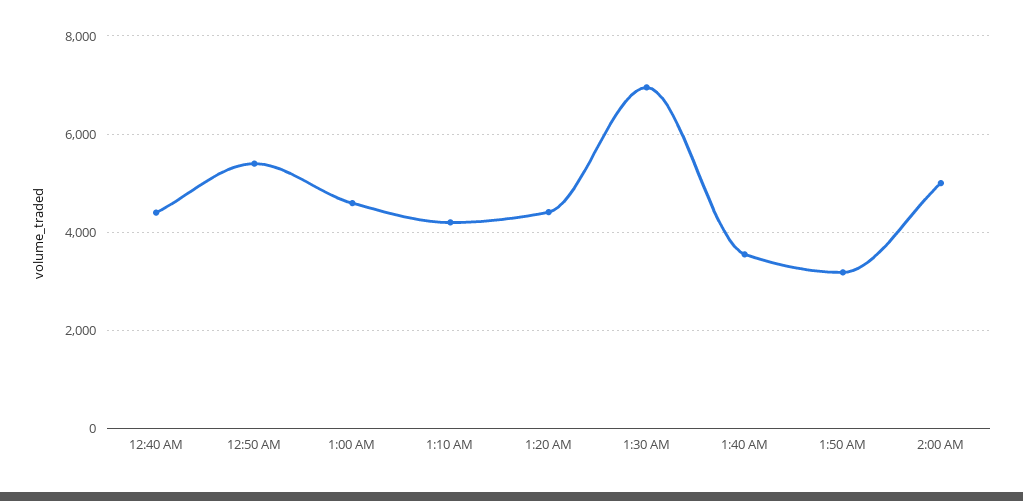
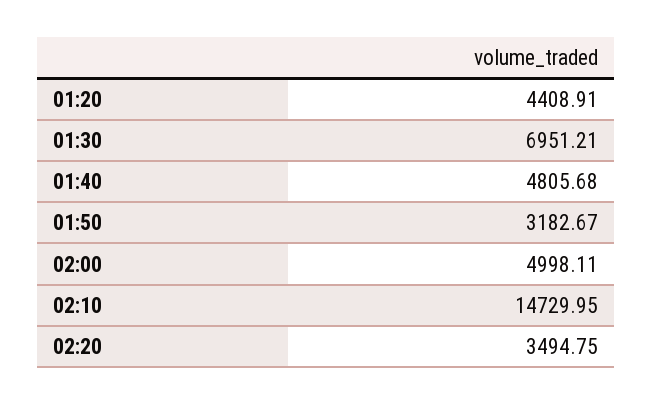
12:40 AM: 4400 -> none
12:50 AM: 5400 -> none
1:00 AM: 4600 -> none
1:10 AM: 4200 -> none
1:40 AM: 3600 -> 4805.68
02:10: none -> 14729.95
02:20: none -> 3494.75

